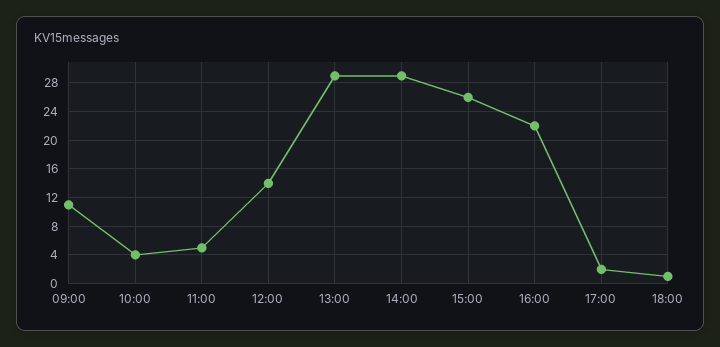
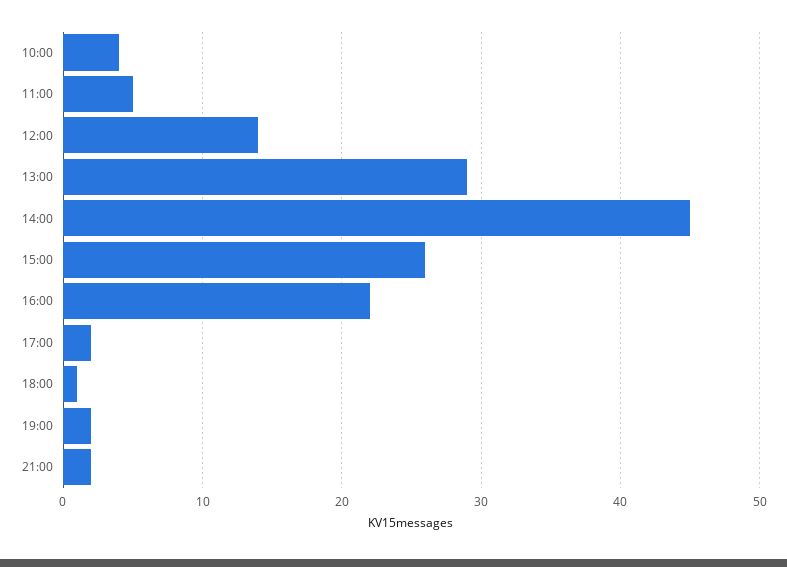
09:00: 11 -> none
14:00: 29 -> 45
19:00: none -> 2
21:00: none -> 2

